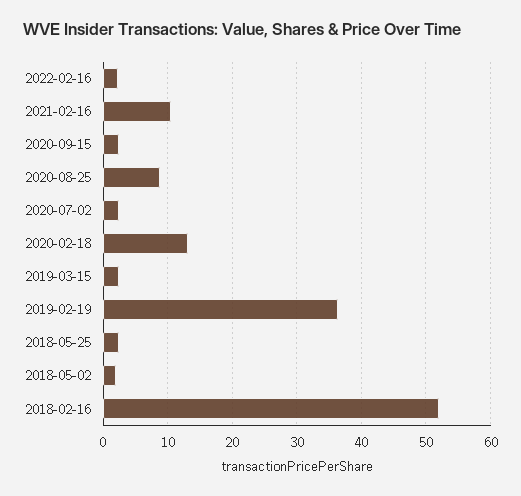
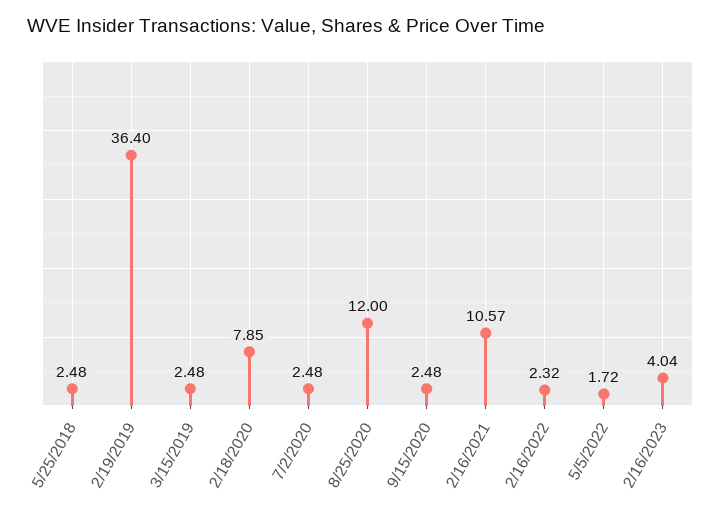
2020-08-25: 9 -> 12
2020-02-18: 13 -> 7.85
2018-05-02: 2 -> none
2018-02-16: 52 -> none
5/5/2022: none -> 1.72
2/16/2023: none -> 4.04

